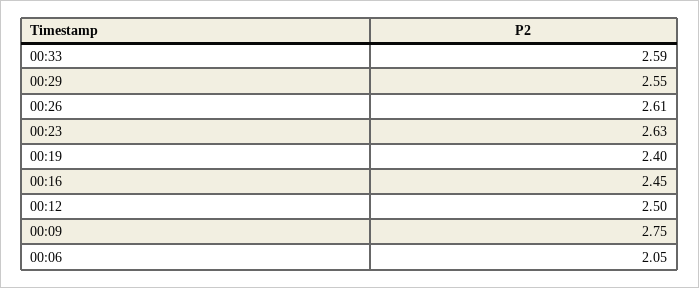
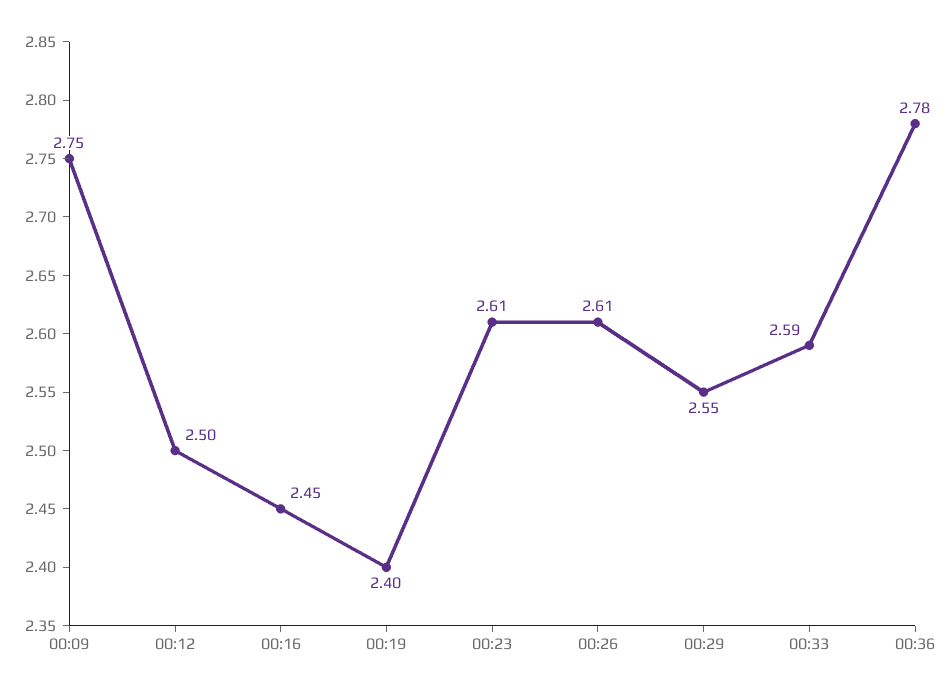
00:23: 2.63 -> 2.61
00:06: 2.05 -> none
00:36: none -> 2.78

